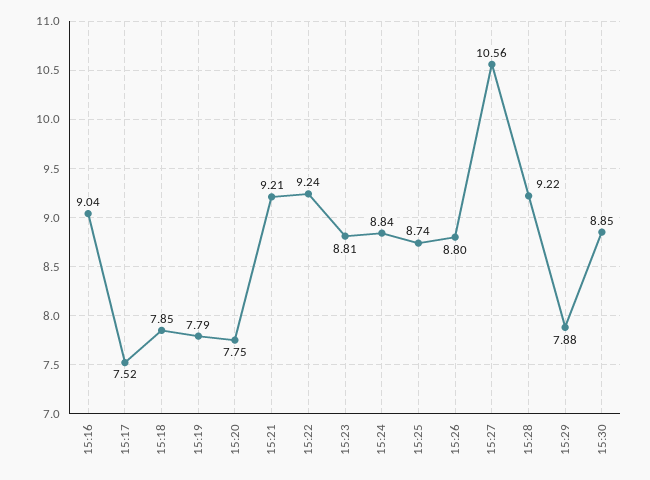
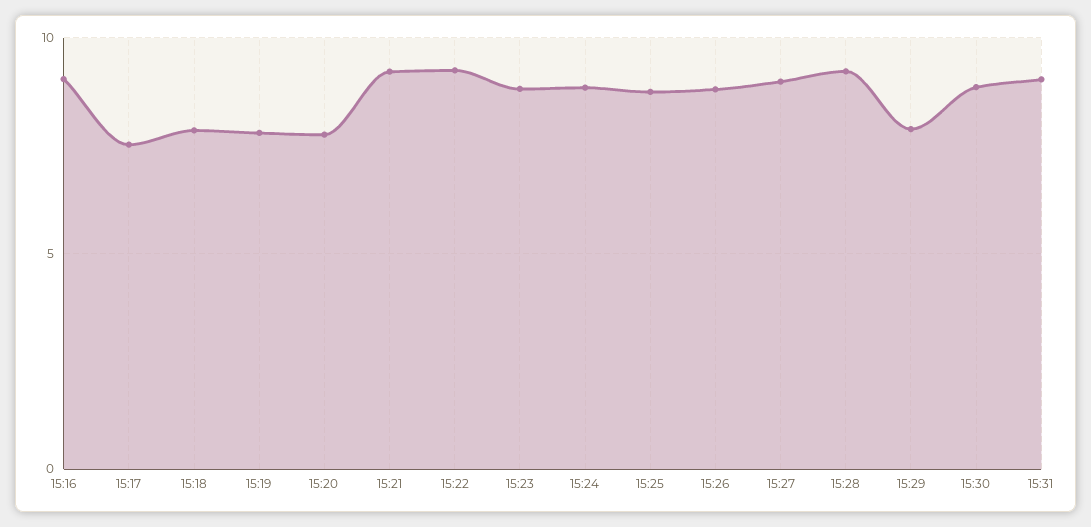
15:27: 10.56 -> 9
15:31: none -> 9

